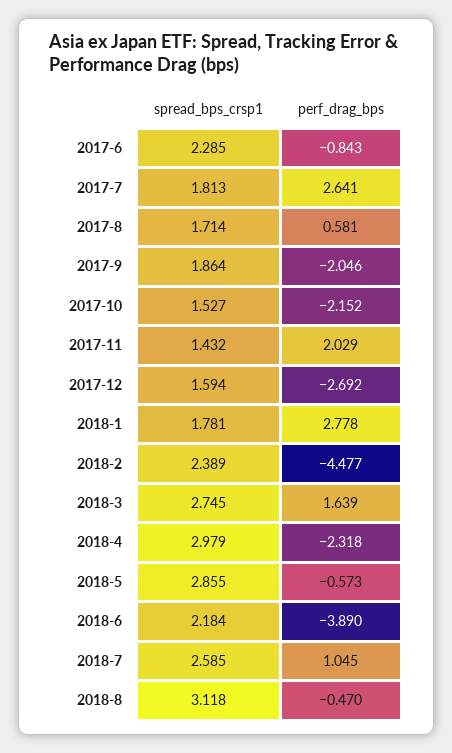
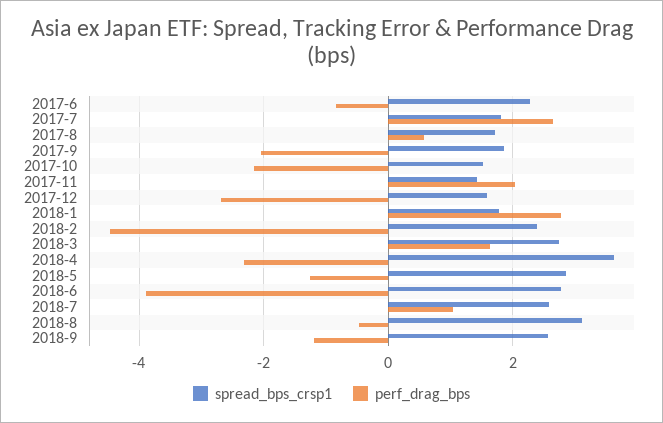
spread_bps_crsp1, 2018-4: 2.979 -> 3.6
perf_drag_bps, 2018-5: -0.573 -> -1.2
spread_bps_crsp1, 2018-6: 2.184 -> 2.8
spread_bps_crsp1, 2018-9: none -> 2.6
perf_drag_bps, 2018-9: none -> -1.2

